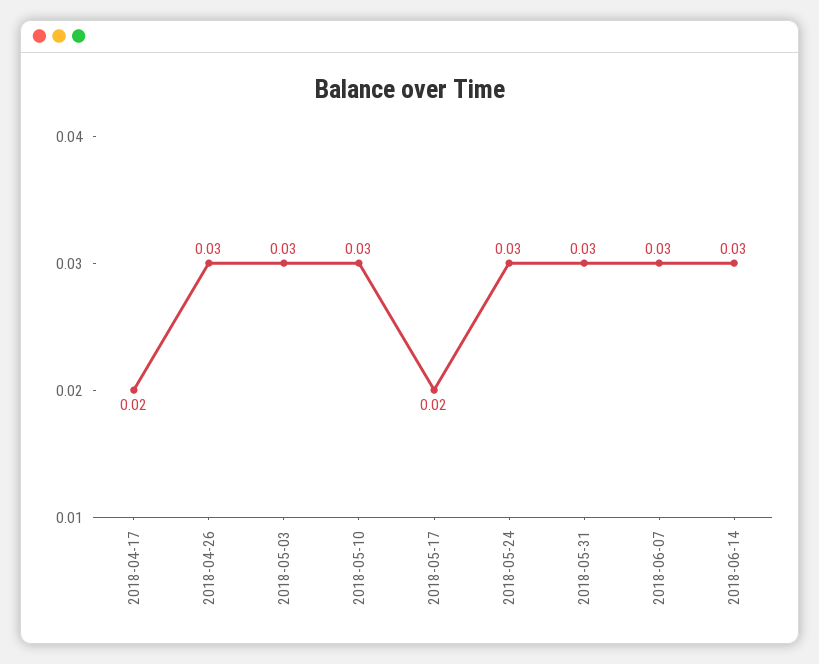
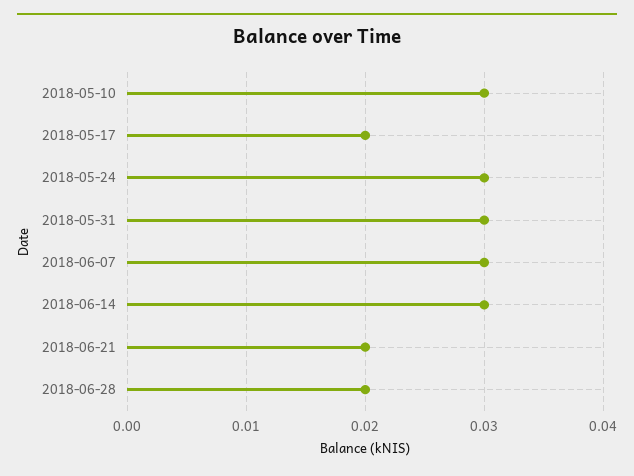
2018-04-17: 0.02 -> none
2018-04-26: 0.03 -> none
2018-05-03: 0.03 -> none
2018-06-21: none -> 0.02
2018-06-28: none -> 0.02

